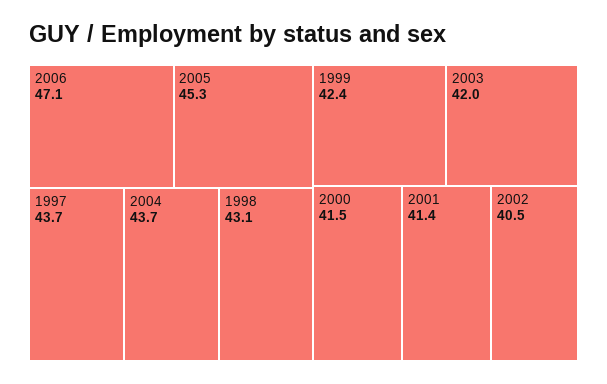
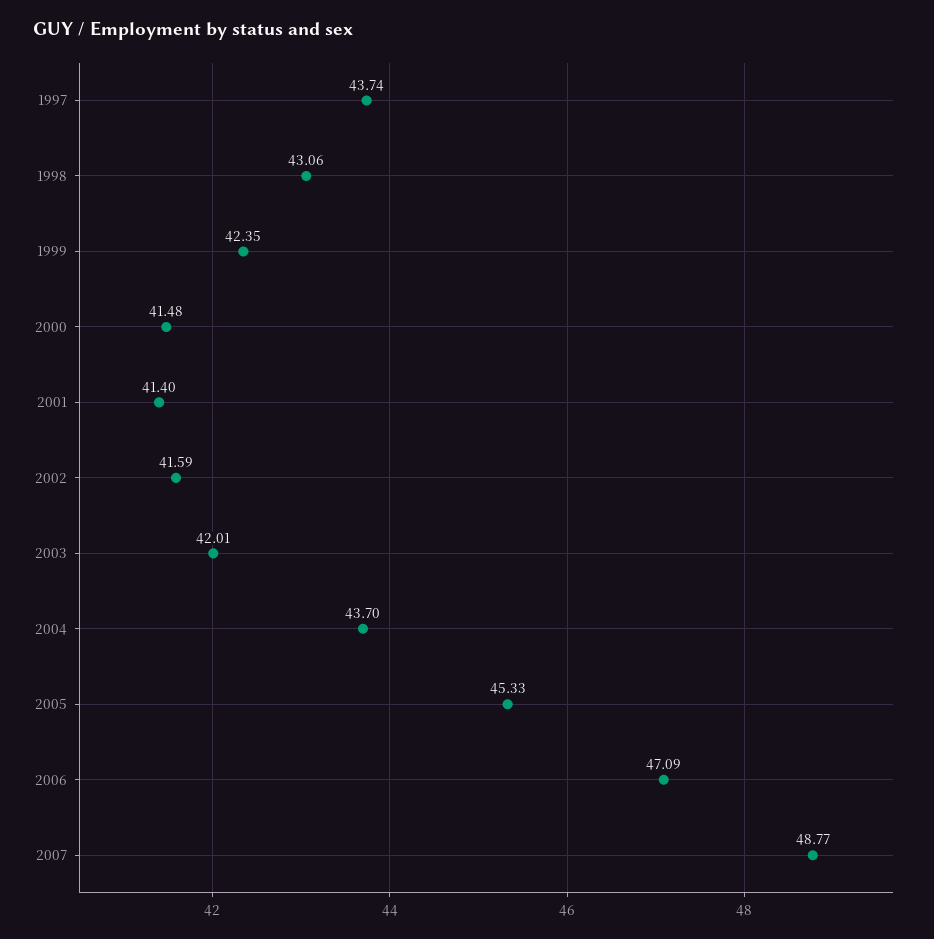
2002: 40.5 -> 41.59
2007: none -> 48.77

